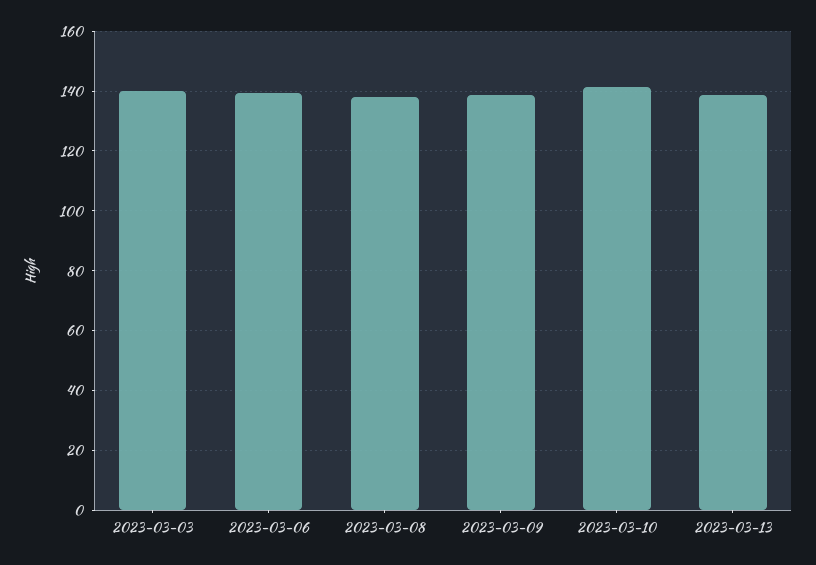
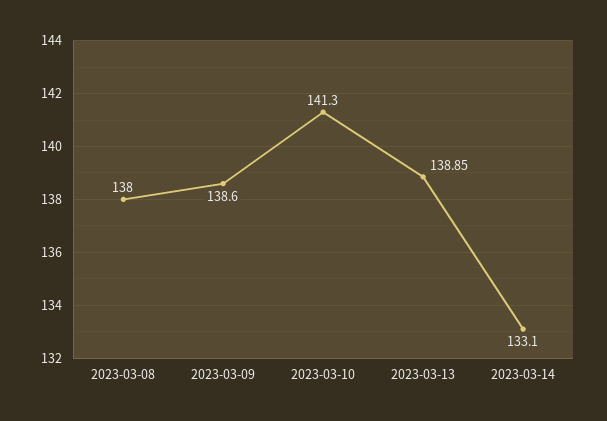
2023-03-03: 140 -> none
2023-03-06: 140 -> none
2023-03-14: none -> 133.1

